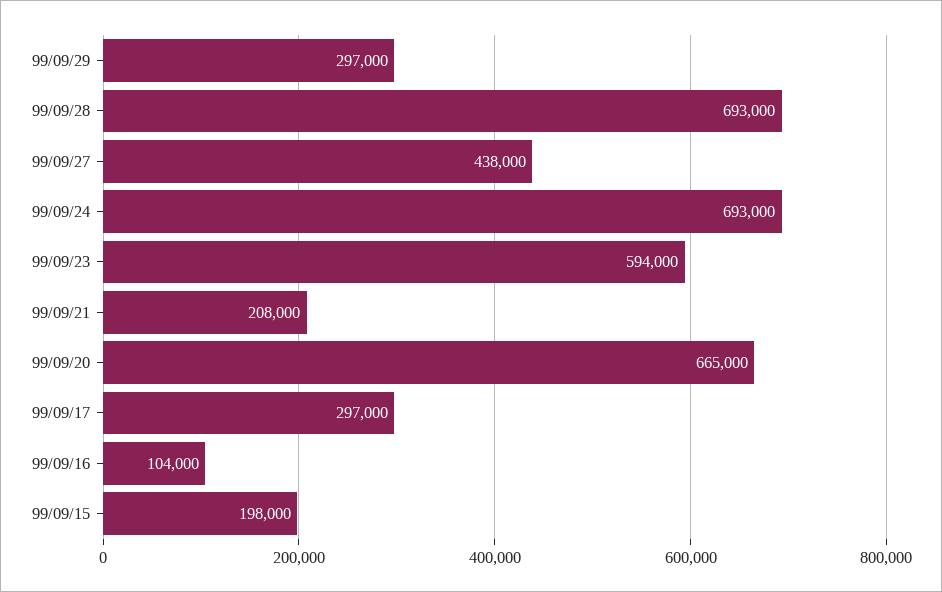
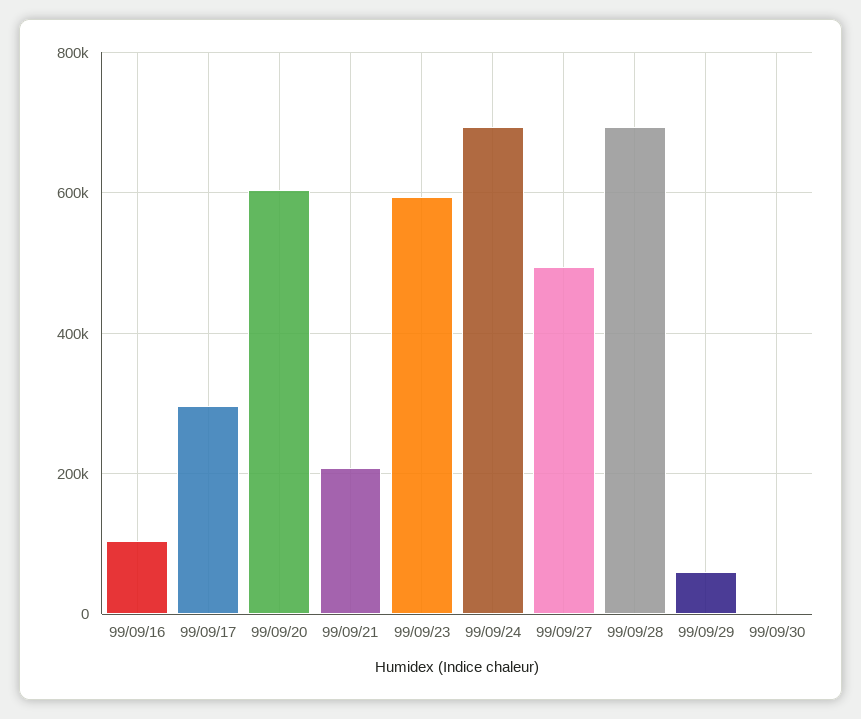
99/09/29: 297000 -> 60000
99/09/27: 438000 -> 500000
99/09/20: 665000 -> 600000
99/09/15: 198000 -> none
99/09/30: none -> 0

